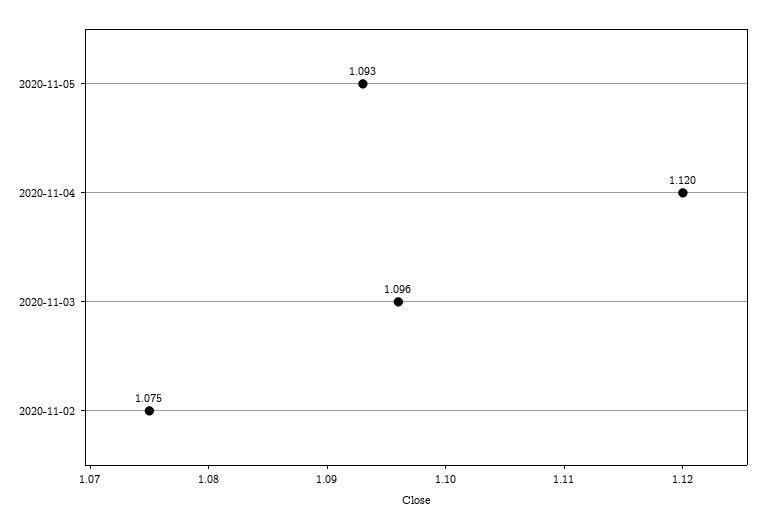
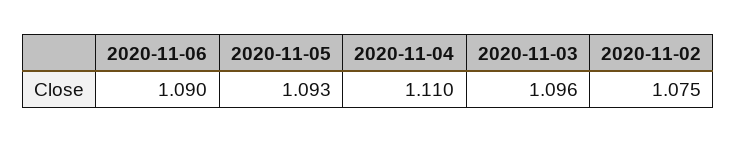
2020-11-04: 1.12 -> 1.11
2020-11-06: none -> 1.09

